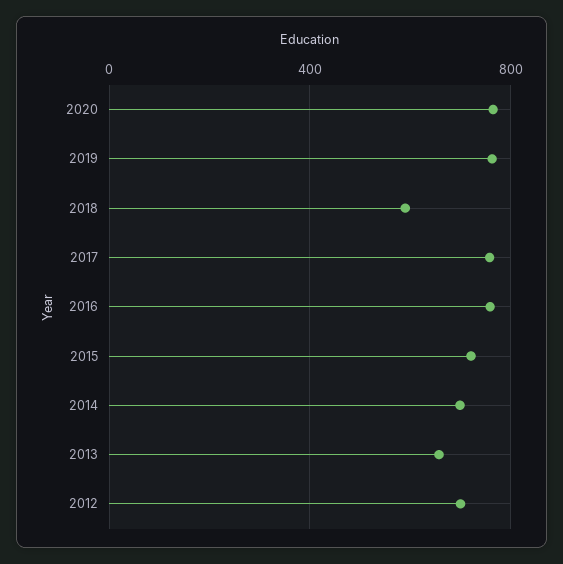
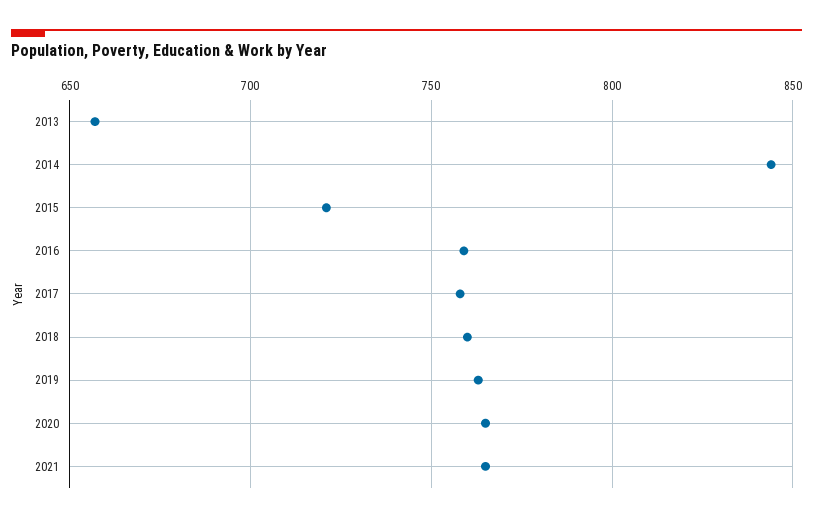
2018: 600 -> 760
2014: 700 -> 845
2012: 700 -> none
2021: none -> 765

